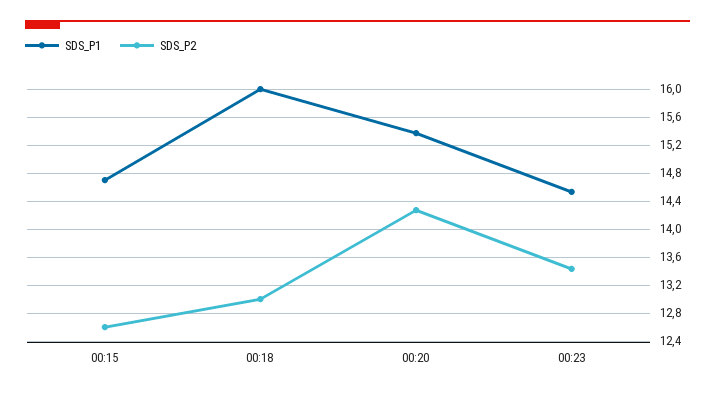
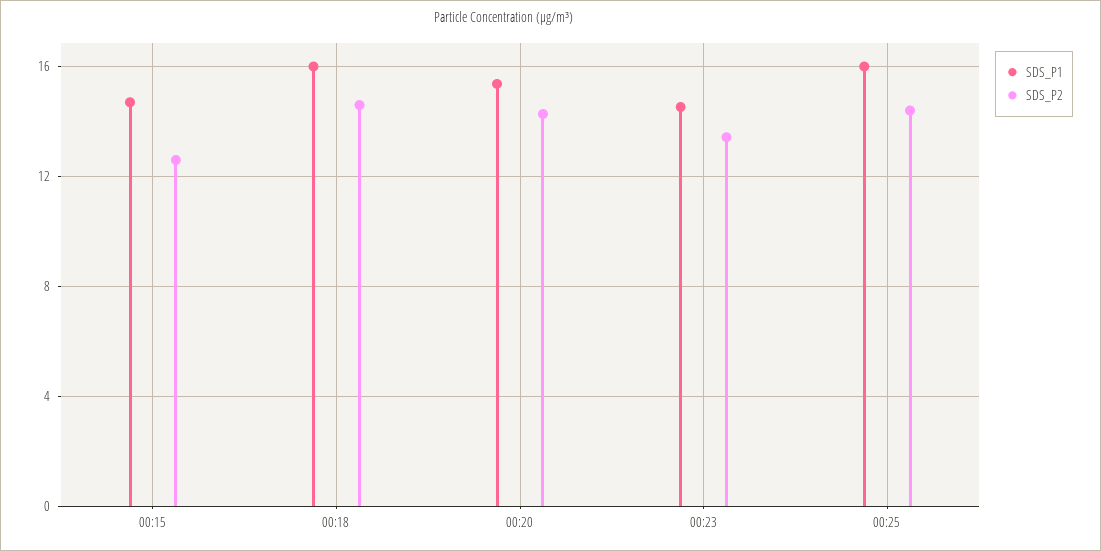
SDS_P2, 00:18: 13 -> 14.5
SDS_P1, 00:25: none -> 16
SDS_P2, 00:25: none -> 14.5

